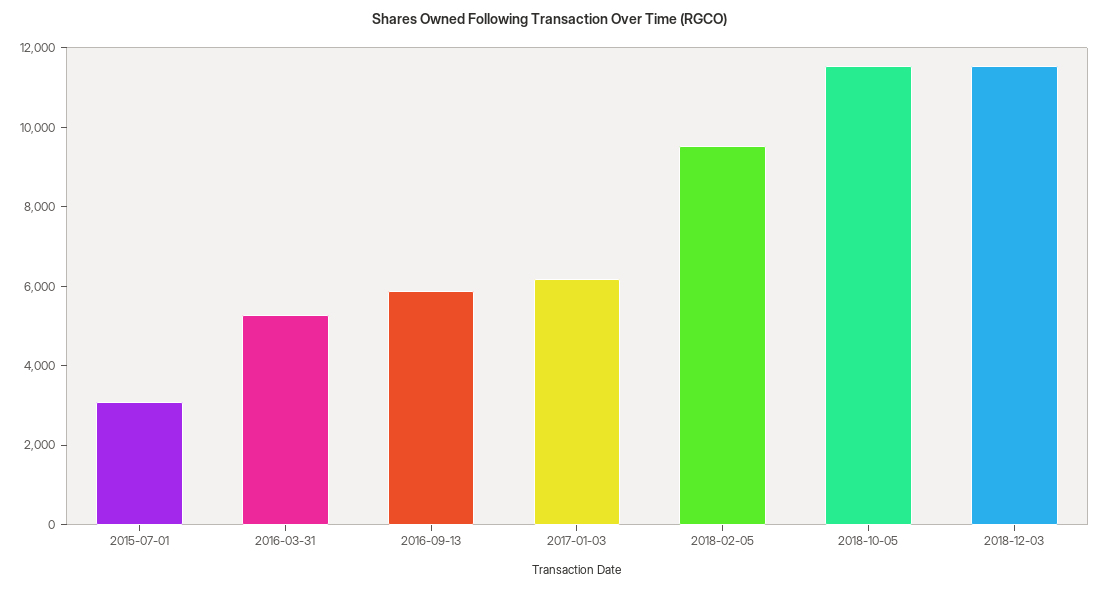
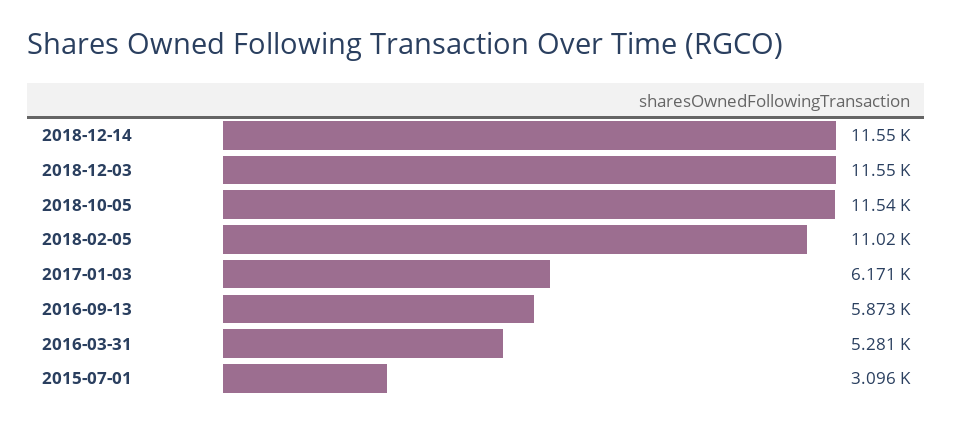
2018-02-05: 9500 -> 11020
2018-12-14: none -> 11550

